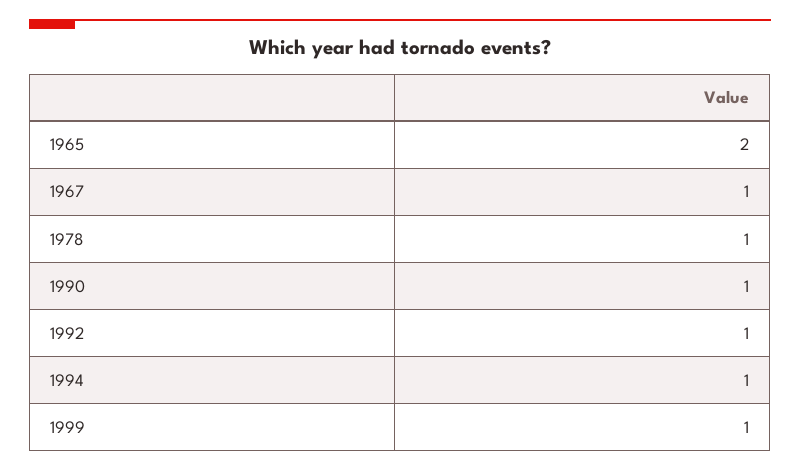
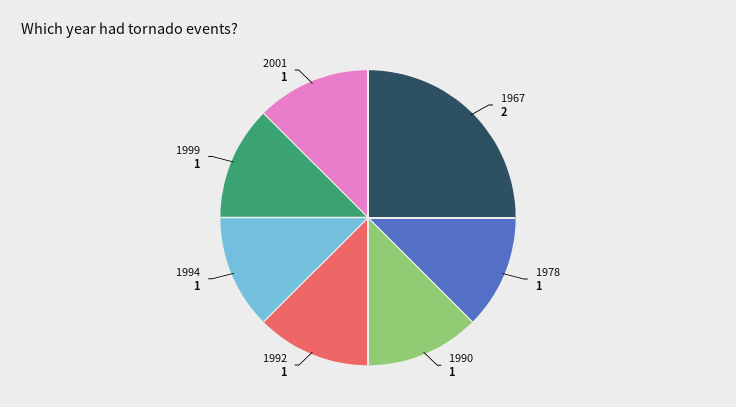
1965: 2 -> none
1967: 1 -> 2
2001: none -> 1

